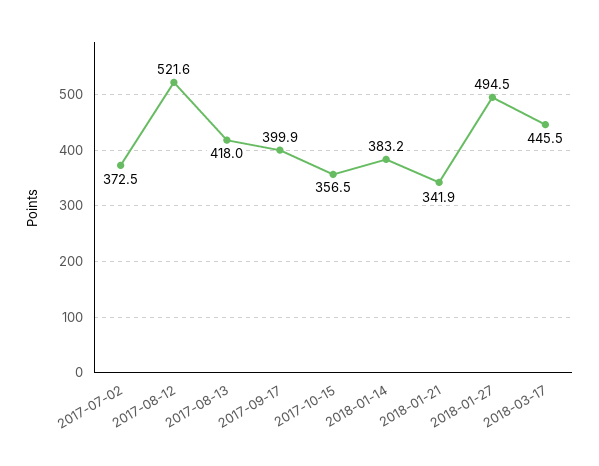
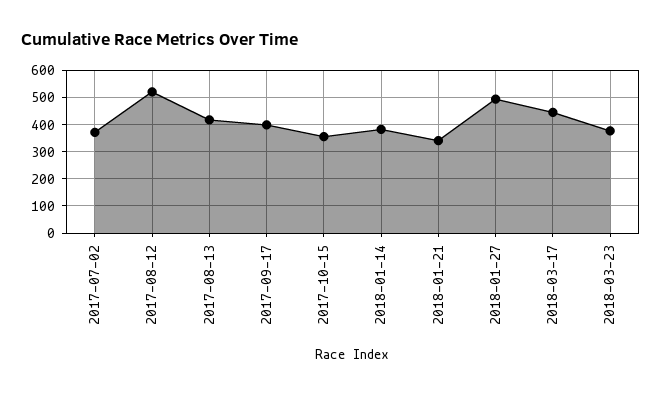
2018-03-23: none -> 375

